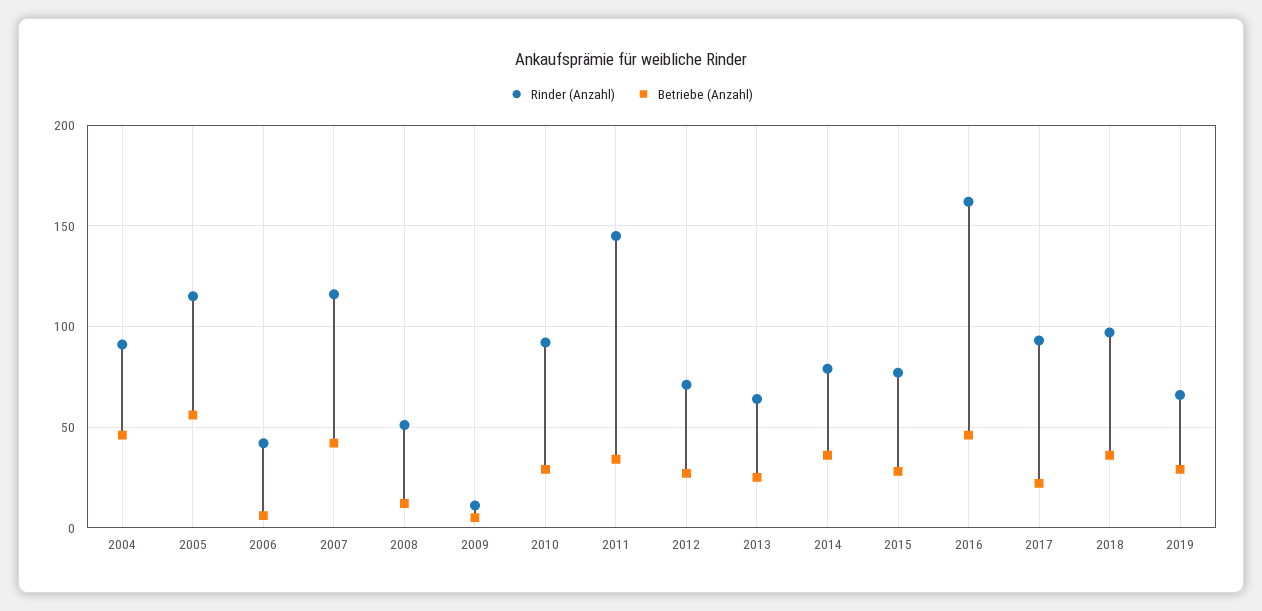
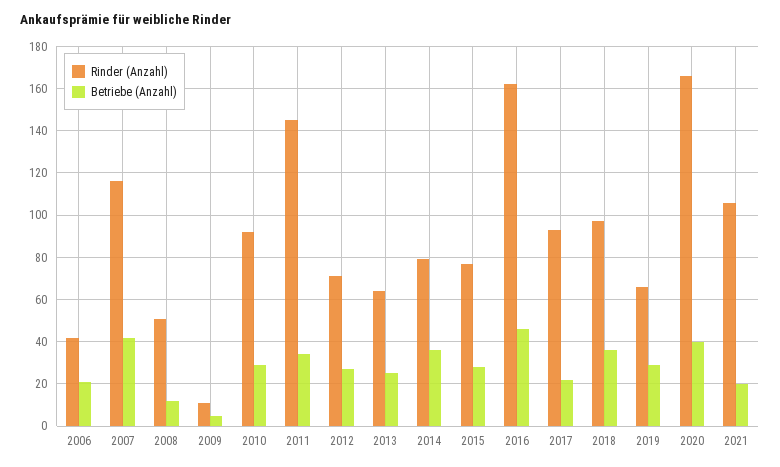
Rinder (Anzahl), 2004: 90 -> none
Betriebe (Anzahl), 2004: 45 -> none
Rinder (Anzahl), 2005: 115 -> none
Betriebe (Anzahl), 2005: 55 -> none
Betriebe (Anzahl), 2006: 5 -> 20
Rinder (Anzahl), 2020: none -> 165
Betriebe (Anzahl), 2020: none -> 40
Rinder (Anzahl), 2021: none -> 105
Betriebe (Anzahl), 2021: none -> 20

